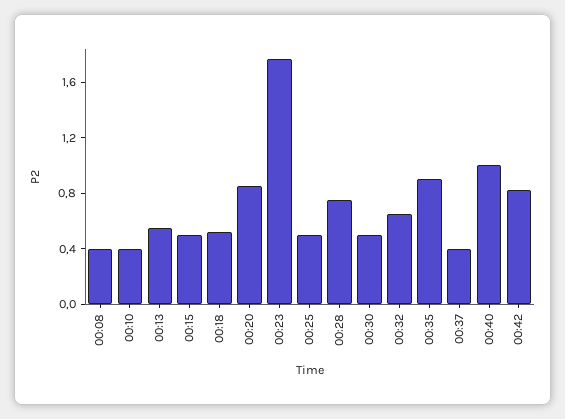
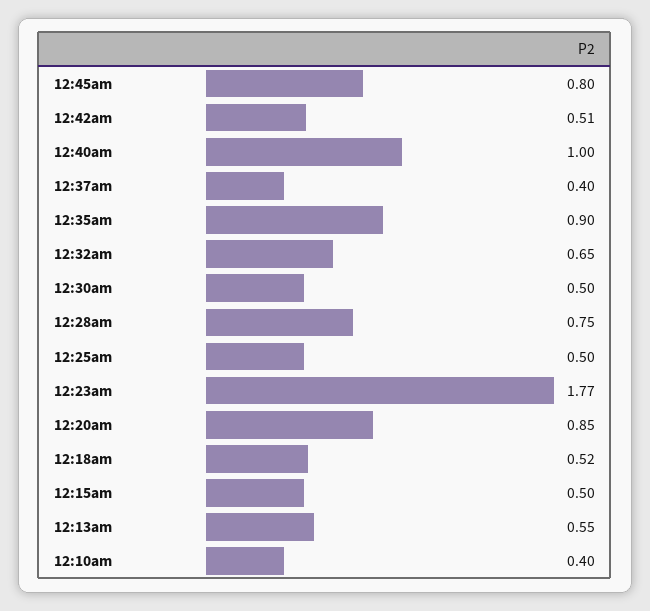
00:08: 0.4 -> none
00:42: 0.8 -> 0.51
12:45am: none -> 0.8

